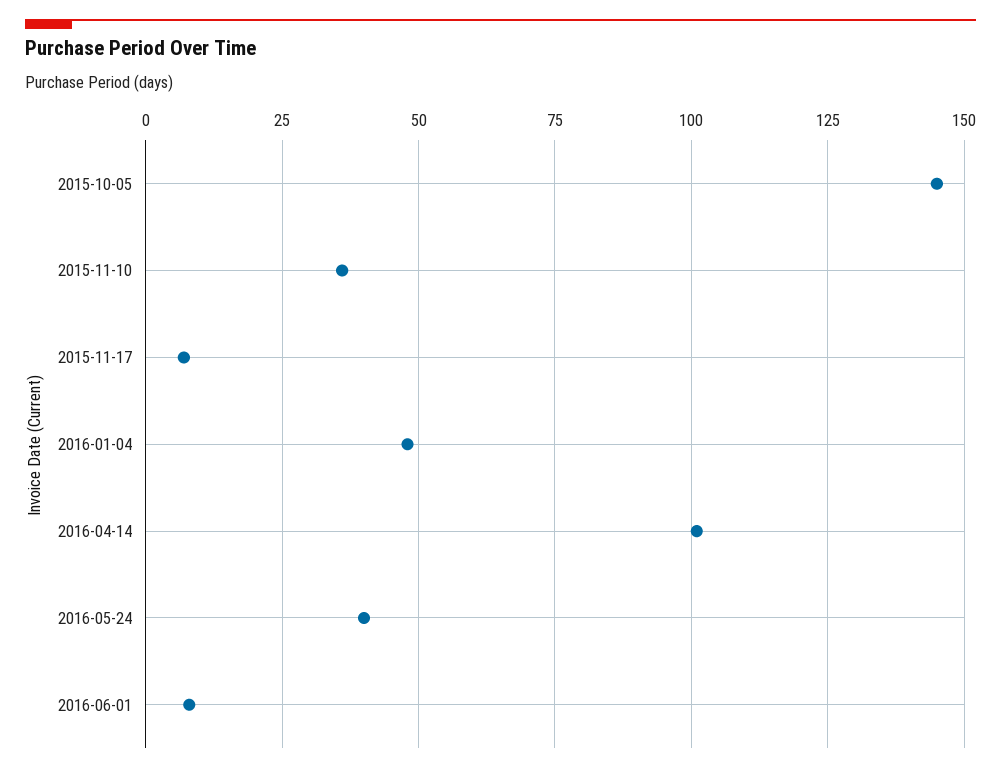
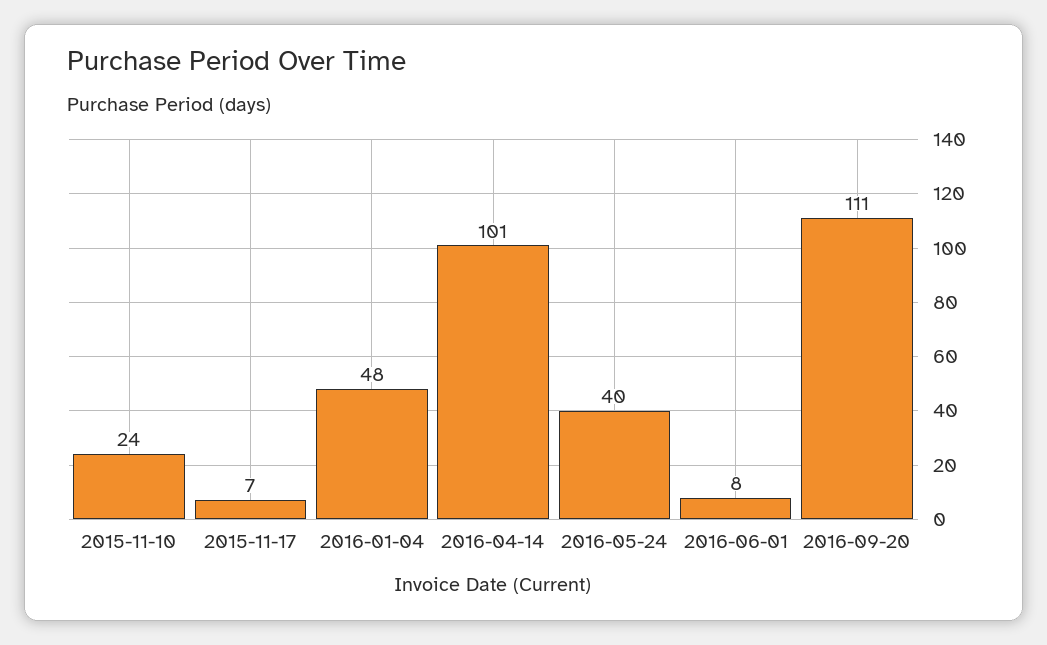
2015-10-05: 145 -> none
2015-11-10: 35 -> 24
2016-09-20: none -> 111

